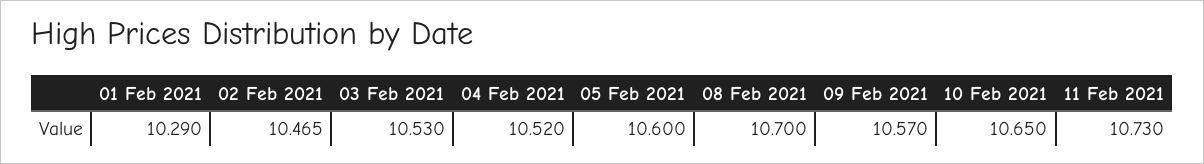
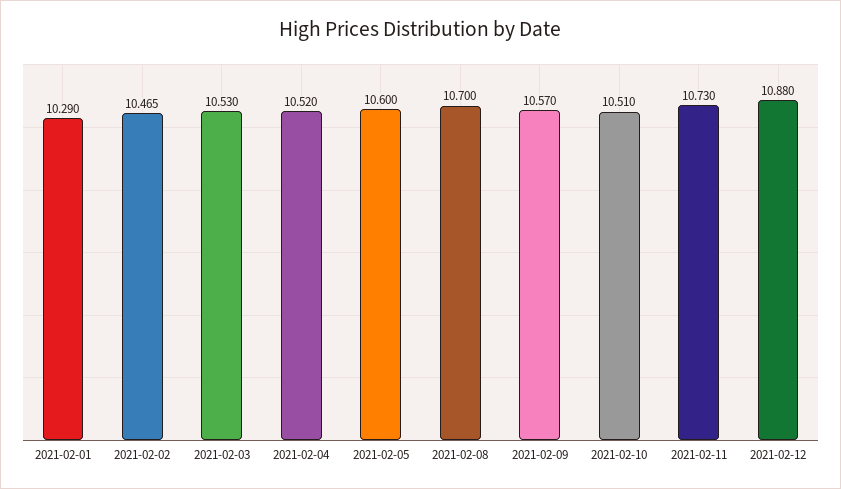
10 Feb 2021: 10.65 -> 10.51
2021-02-12: none -> 10.88

